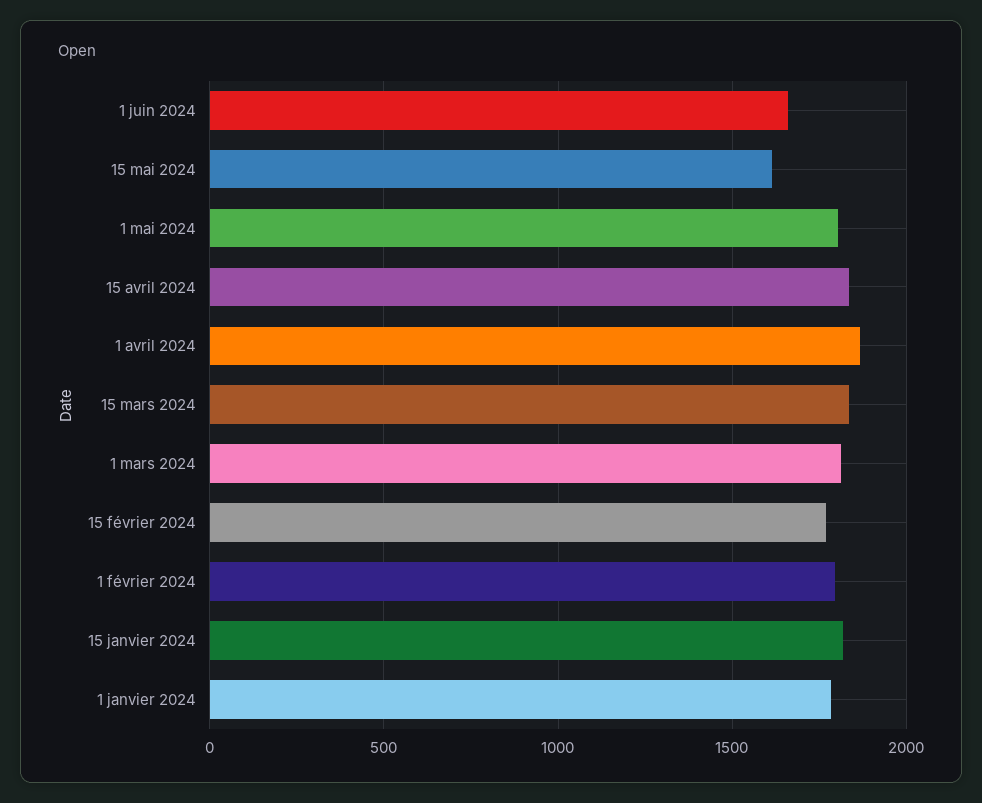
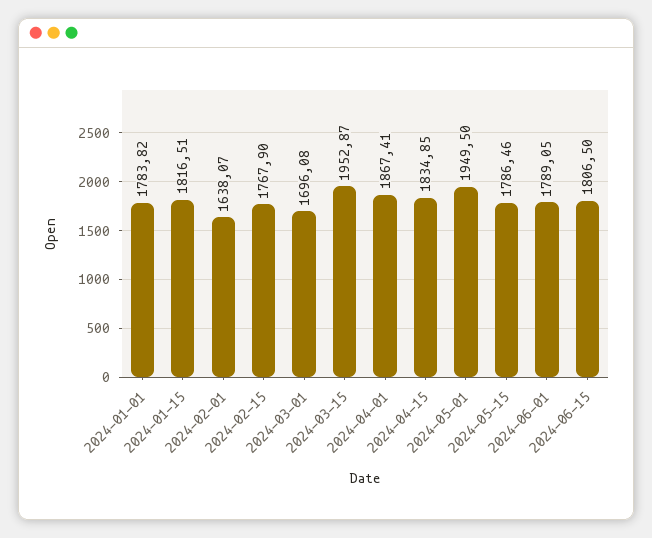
1 juin 2024: 1650 -> 1789.05
15 mai 2024: 1600 -> 1786.46
1 mai 2024: 1800 -> 1949.5
15 mars 2024: 1850 -> 1952.87
1 mars 2024: 1800 -> 1696.08
1 février 2024: 1800 -> 1638.07
2024-06-15: none -> 1806.5

